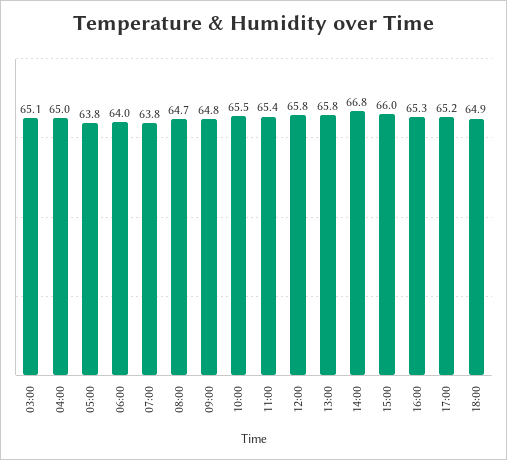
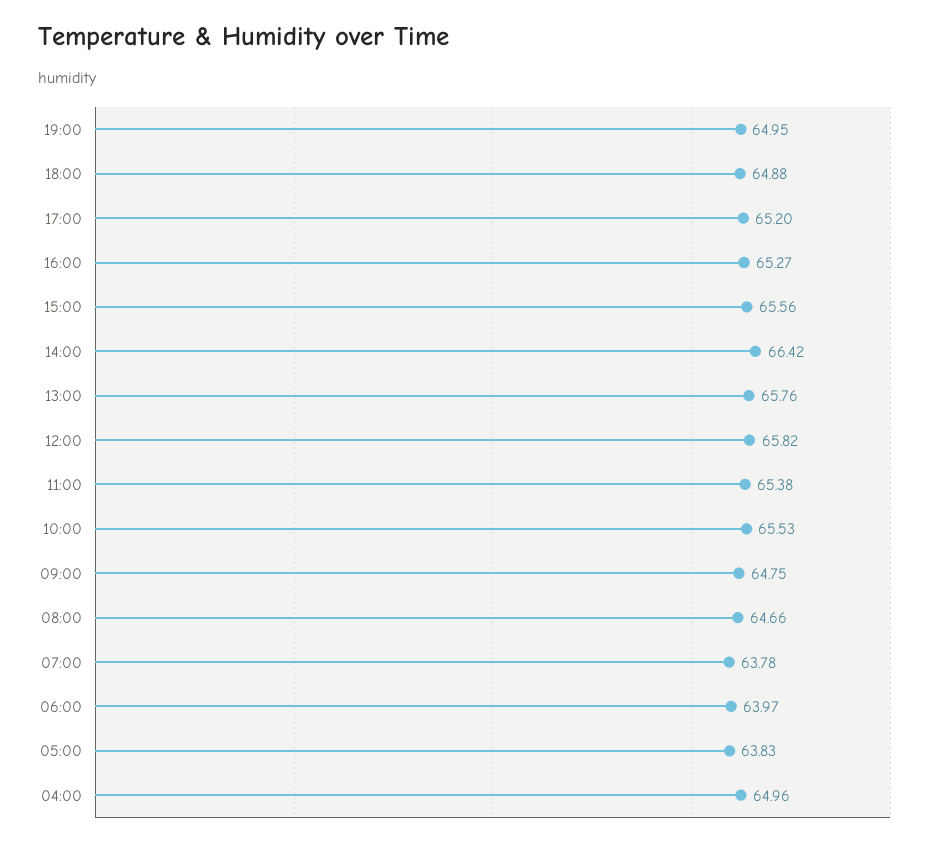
03:00: 65.1 -> none
14:00: 66.8 -> 66.42
15:00: 66 -> 65.56
19:00: none -> 64.95

